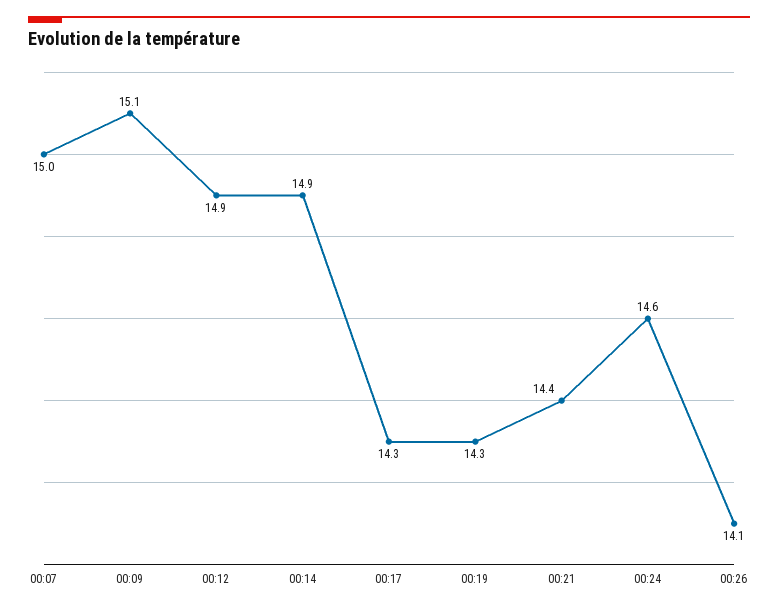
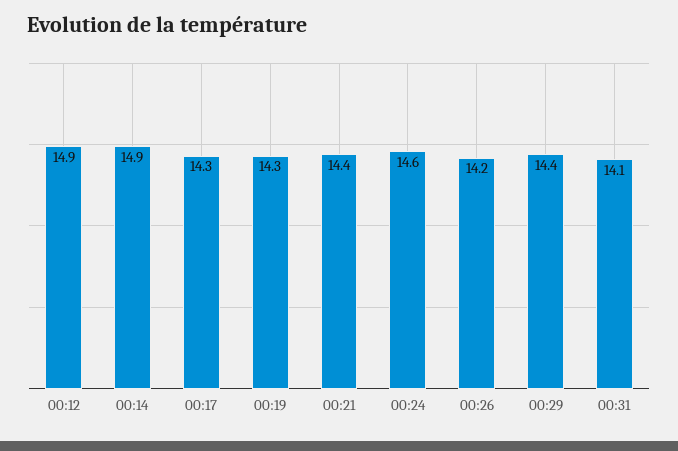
00:07: 15 -> none
00:09: 15.1 -> none
00:26: 14.1 -> 14.2
00:29: none -> 14.4
00:31: none -> 14.1

